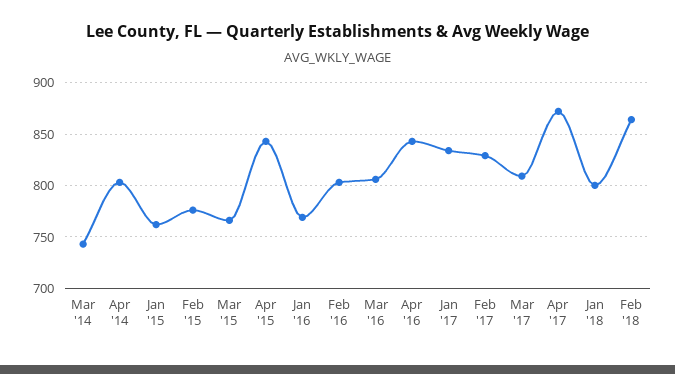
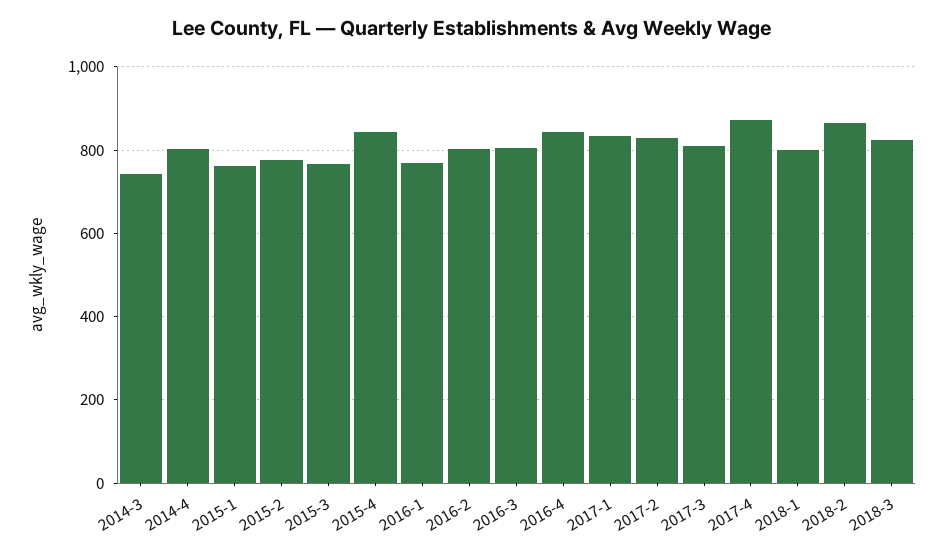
2018-3: none -> 820

